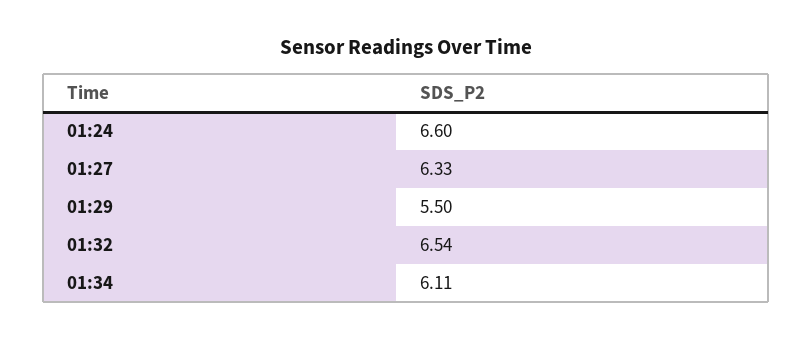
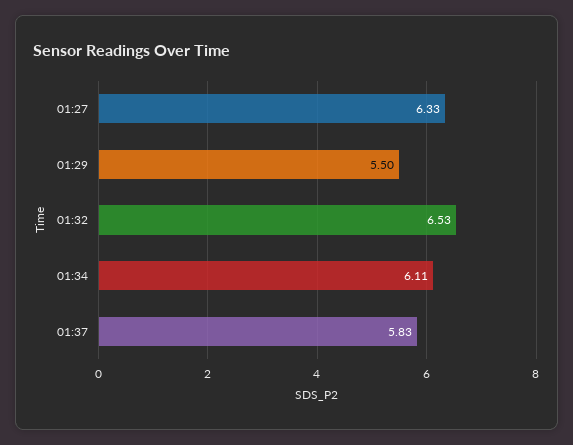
01:24: 6.6 -> none
01:32: 6.54 -> 6.53
01:37: none -> 5.83

